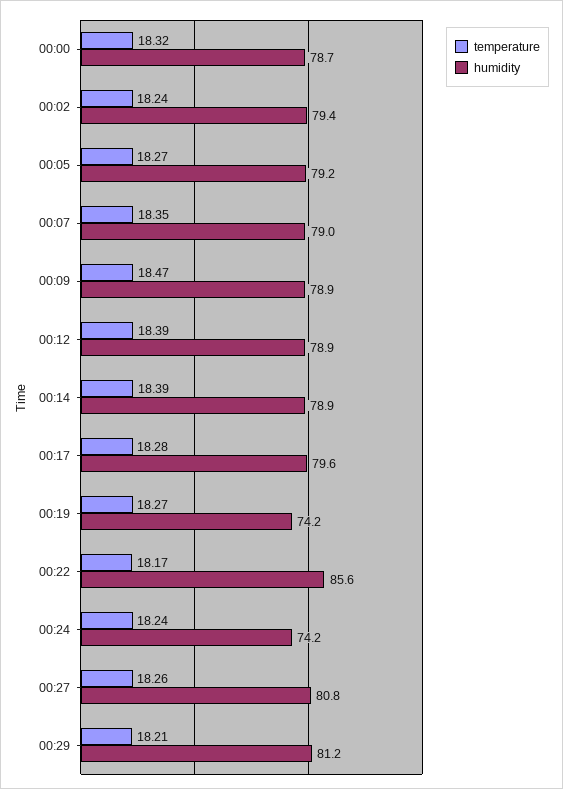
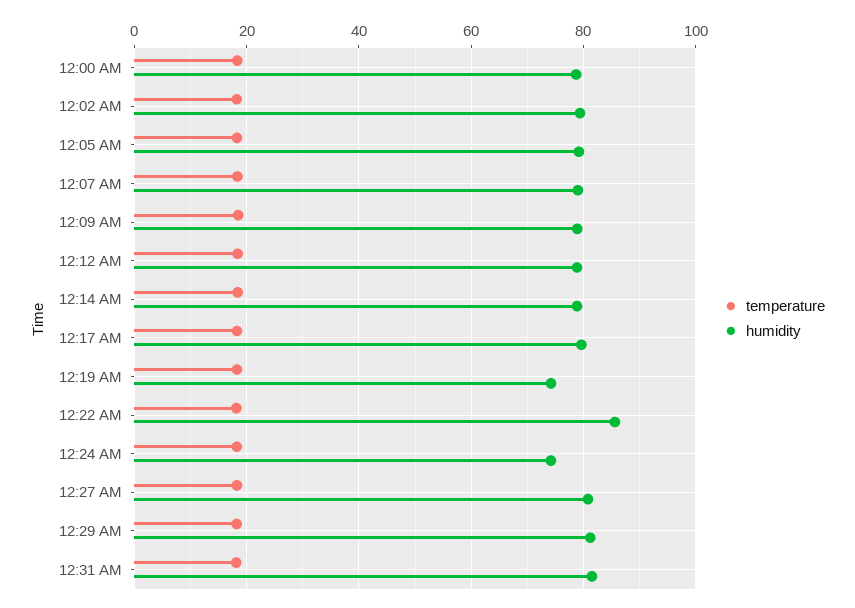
temperature, 12:31 AM: none -> 18
humidity, 12:31 AM: none -> 82

